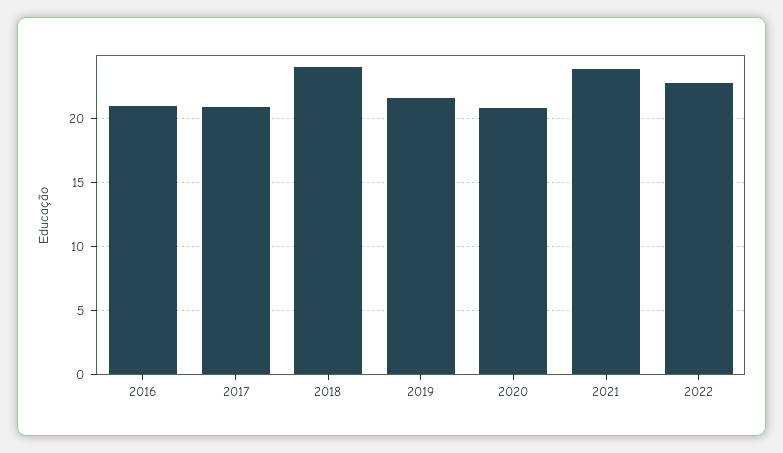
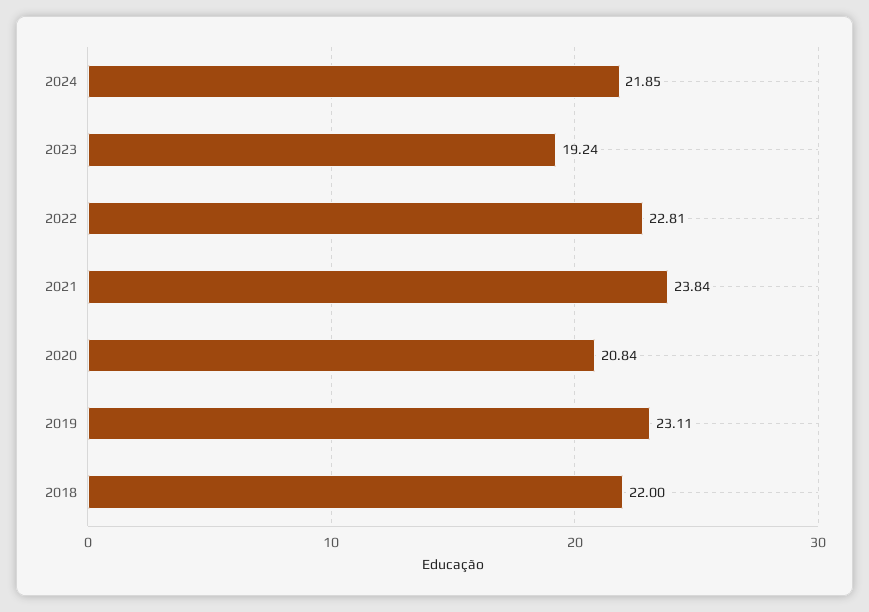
2016: 21 -> none
2017: 21 -> none
2018: 24 -> 22
2019: 21.5 -> 23.11
2024: none -> 21.85
2023: none -> 19.24

